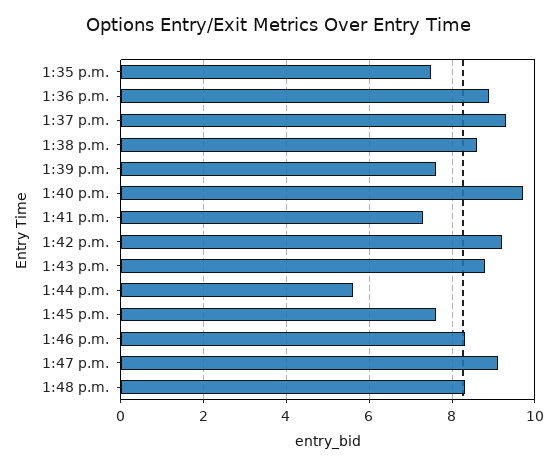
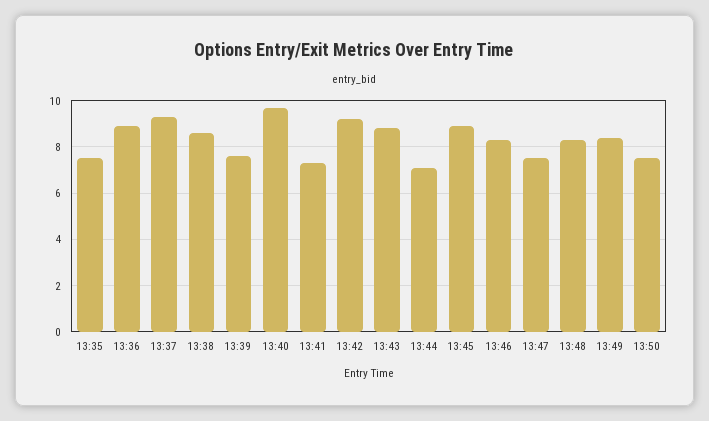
1:44 p.m.: 5.5 -> 7
1:45 p.m.: 7.5 -> 9
1:47 p.m.: 9 -> 7.5
13:49: none -> 8.5
13:50: none -> 7.5

